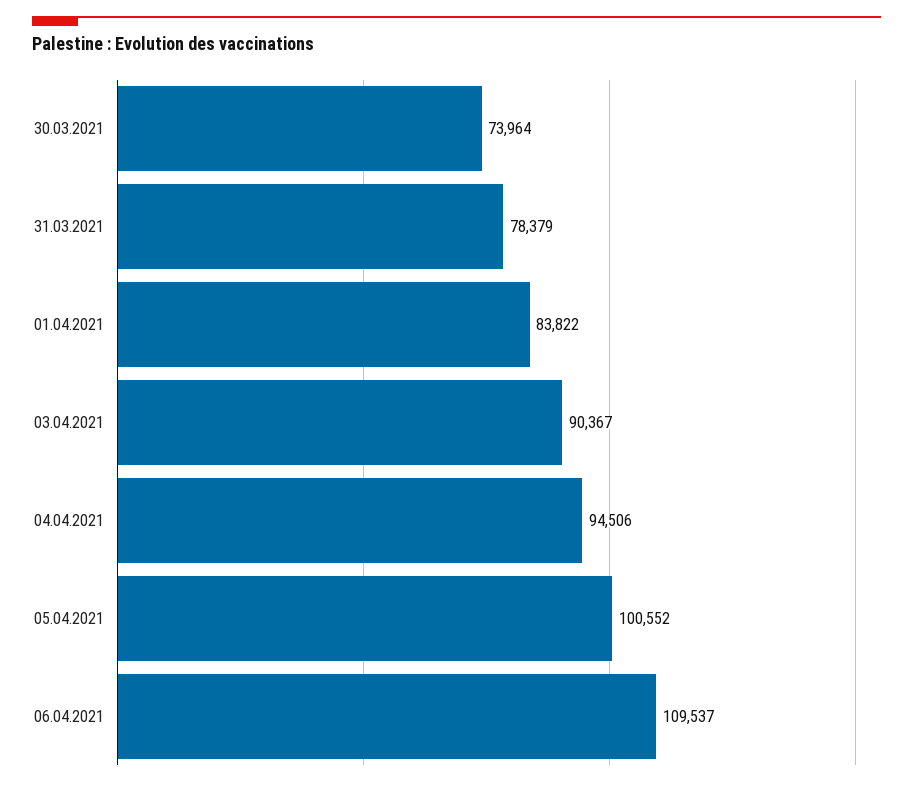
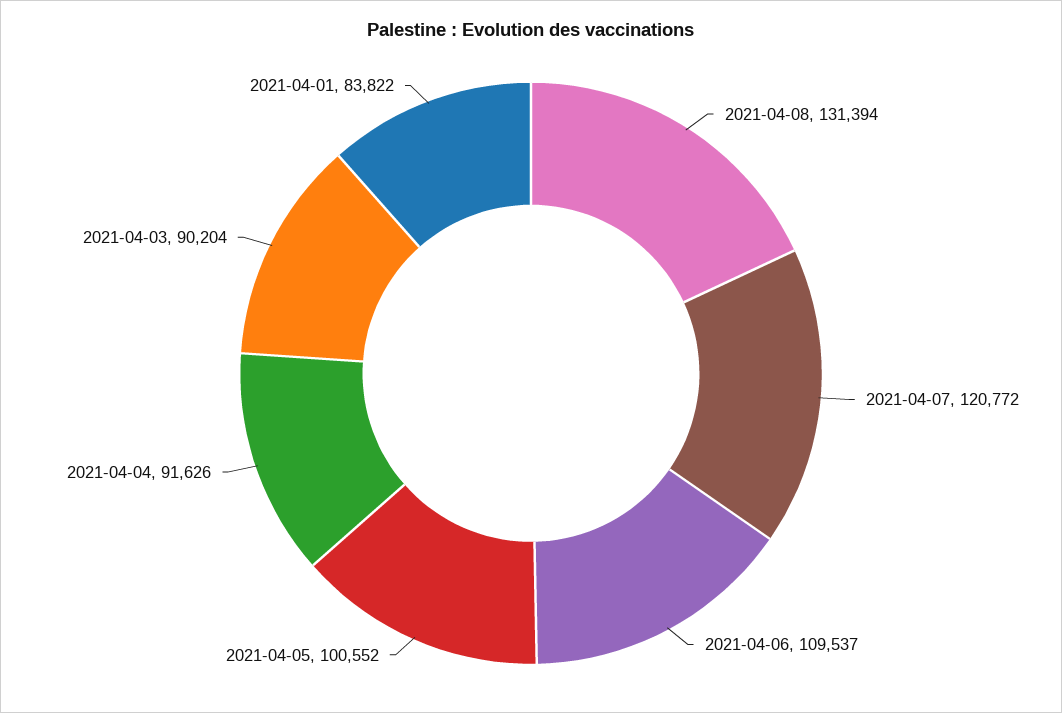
30.03.2021: 73964 -> none
31.03.2021: 78379 -> none
03.04.2021: 90367 -> 90204
04.04.2021: 94506 -> 91626
2021-04-08: none -> 131394
2021-04-07: none -> 120772

